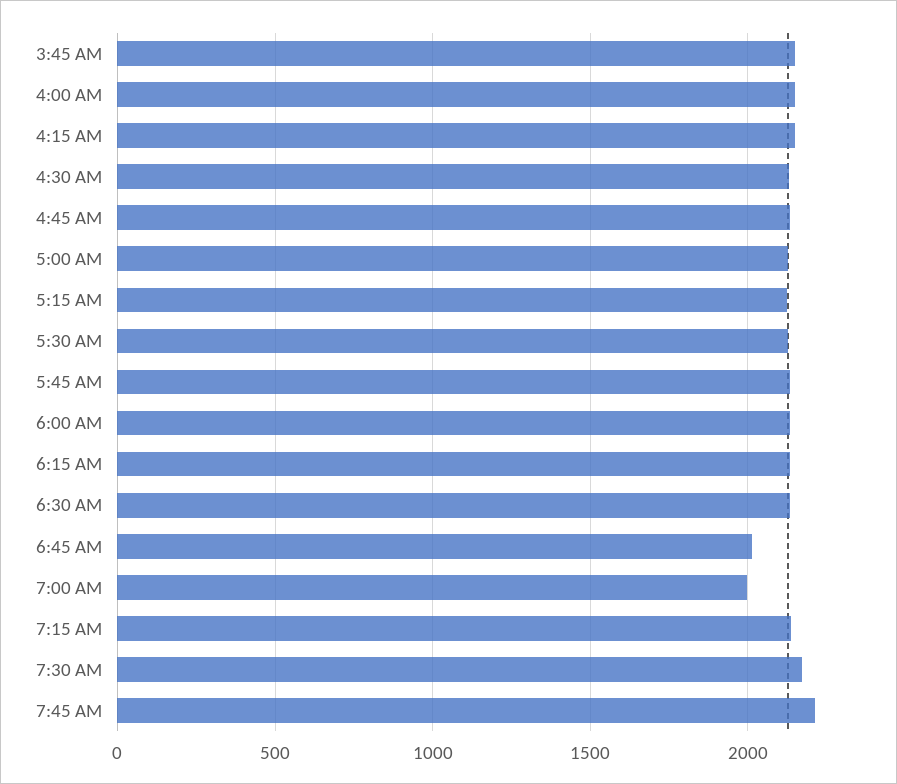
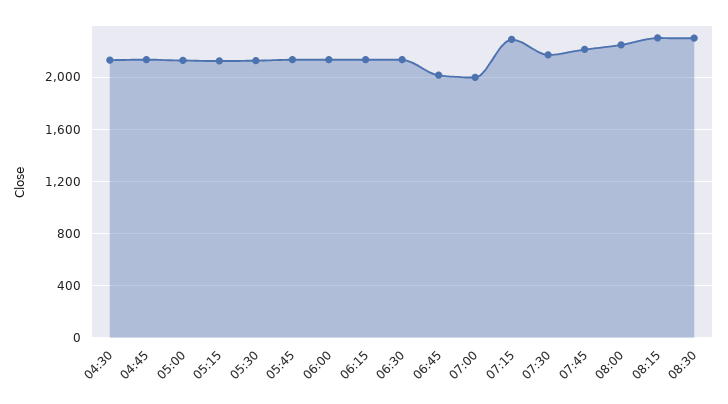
3:45 AM: 2150 -> none
4:00 AM: 2150 -> none
4:15 AM: 2150 -> none
7:15 AM: 2150 -> 2300
08:00: none -> 2250
08:15: none -> 2300
08:30: none -> 2300

